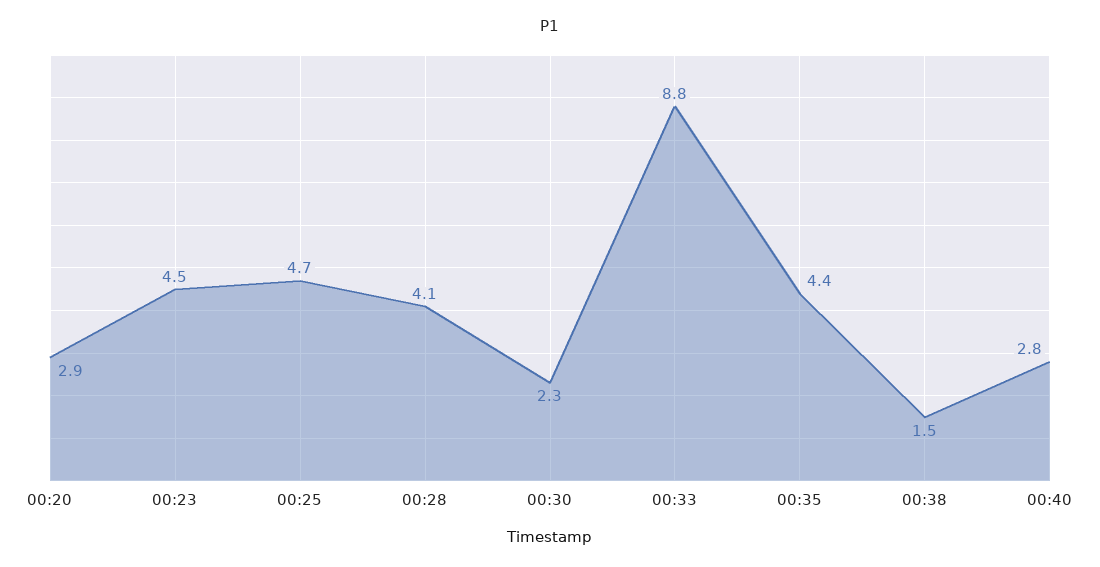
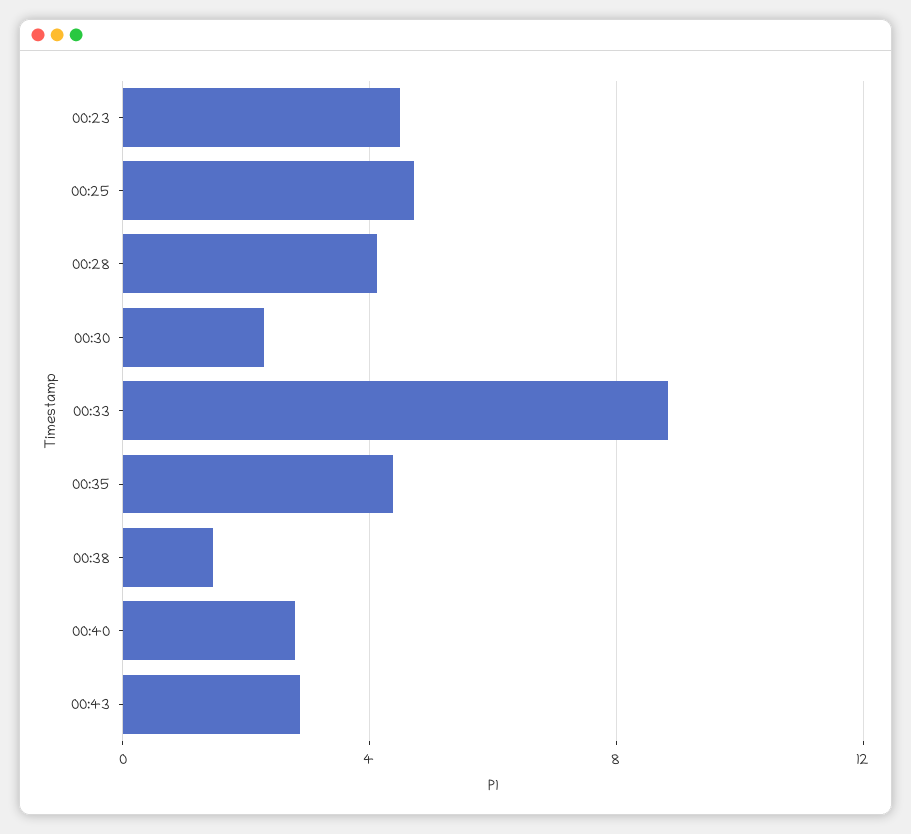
00:20: 2.9 -> none
00:43: none -> 3

